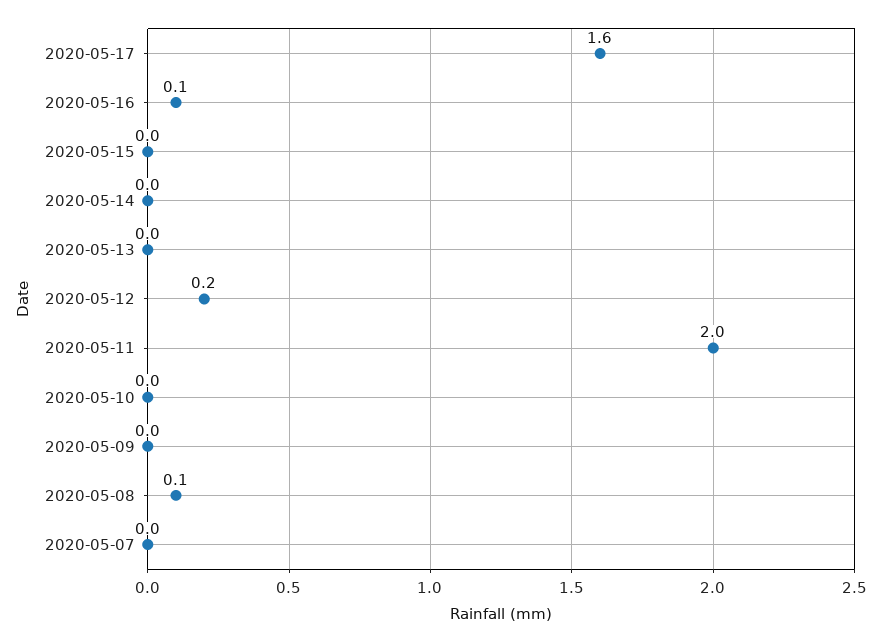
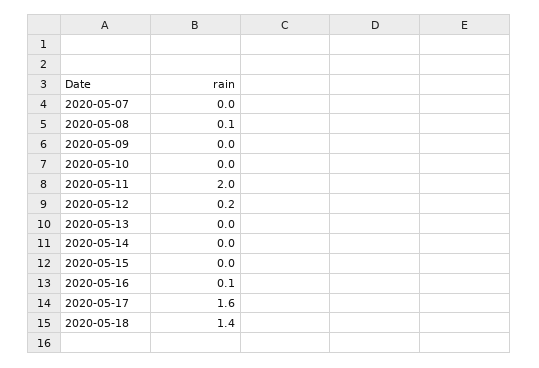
2020-05-18: none -> 1.4

